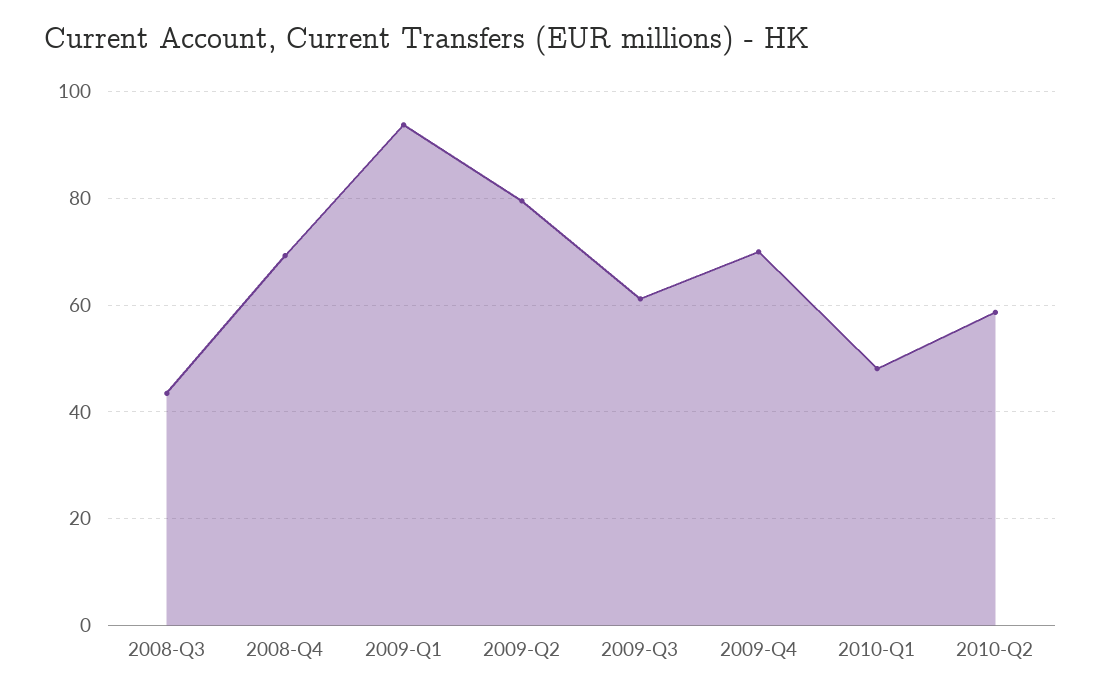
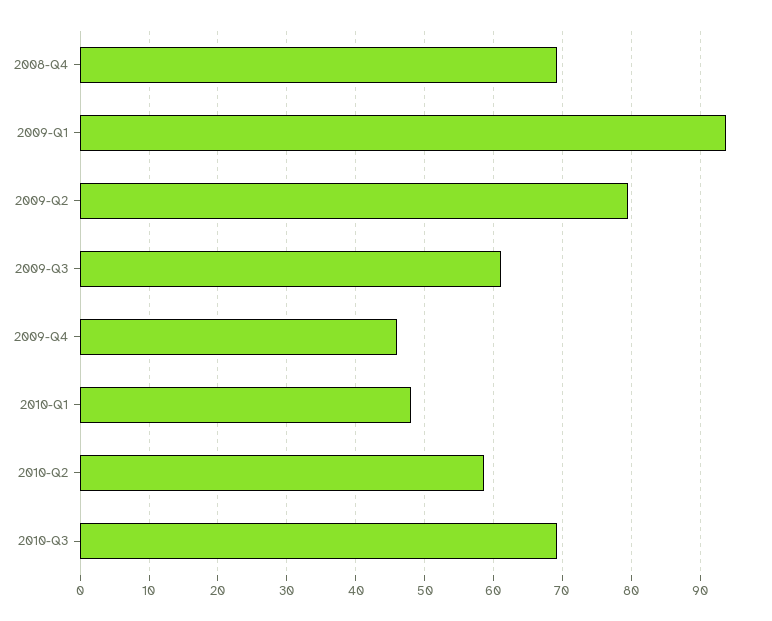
2008-Q3: 44 -> none
2009-Q4: 70 -> 46
2010-Q3: none -> 69

